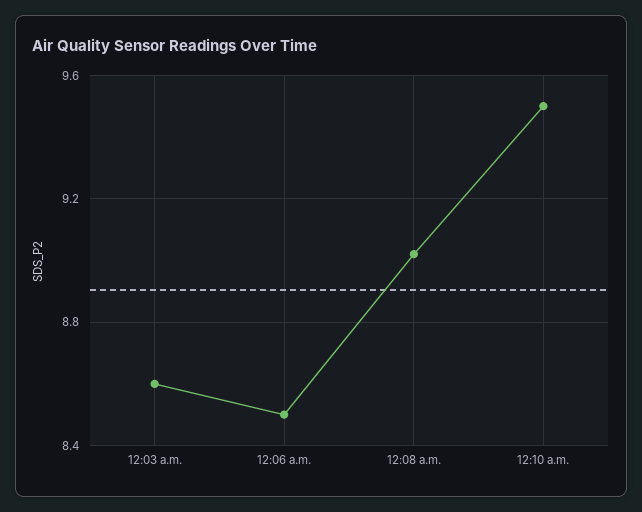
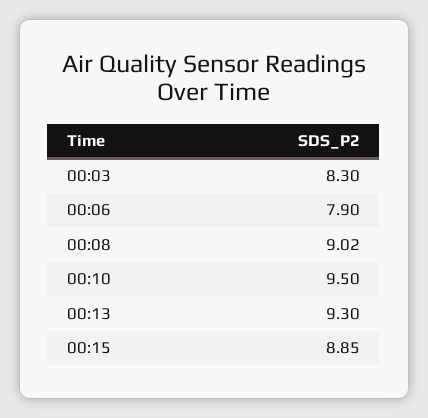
12:03 a.m.: 8.6 -> 8.3
12:06 a.m.: 8.5 -> 7.9
00:13: none -> 9.3
00:15: none -> 8.85

